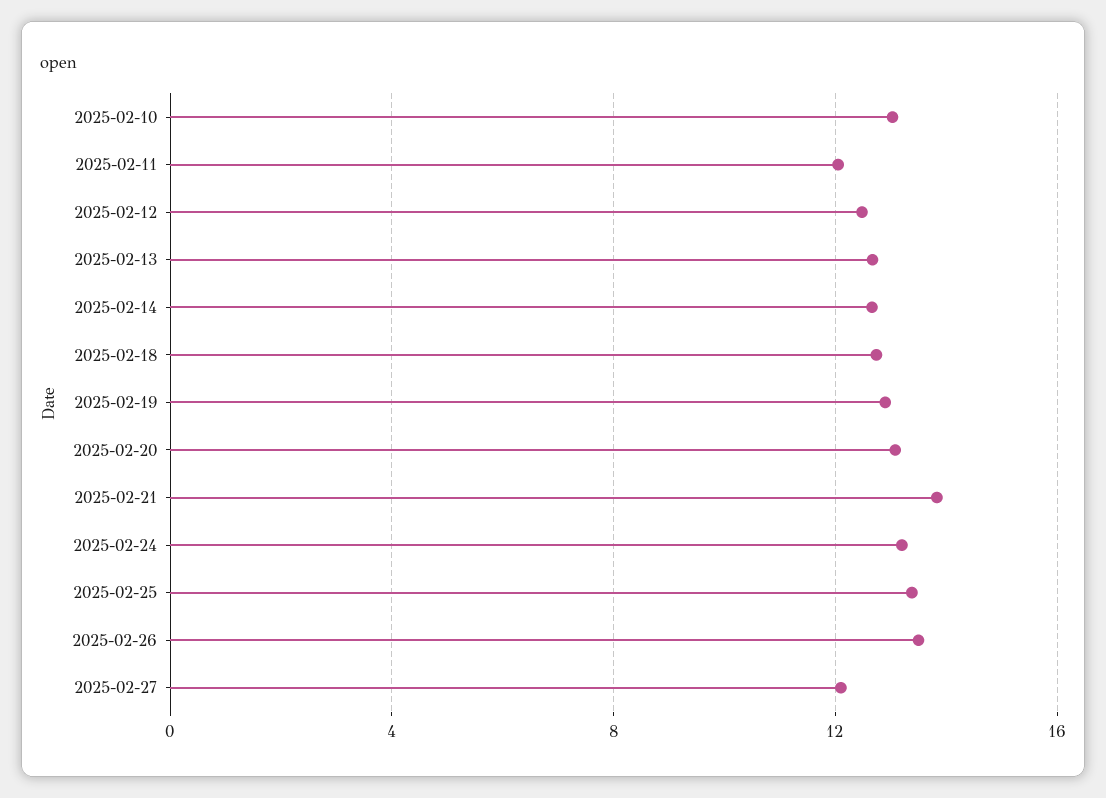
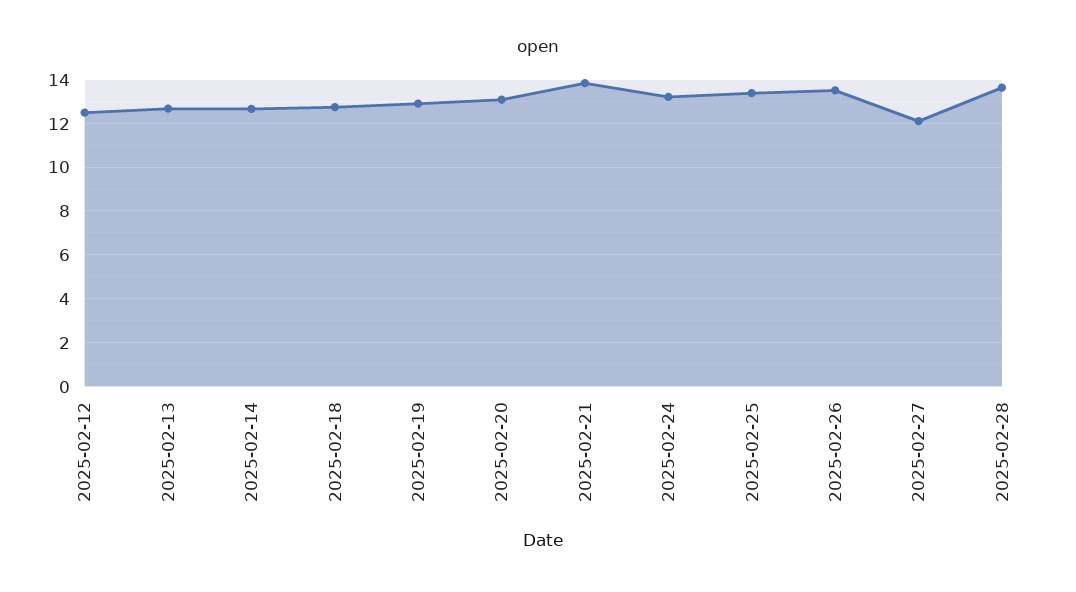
2025-02-10: 13 -> none
2025-02-11: 12 -> none
2025-02-28: none -> 13.5

